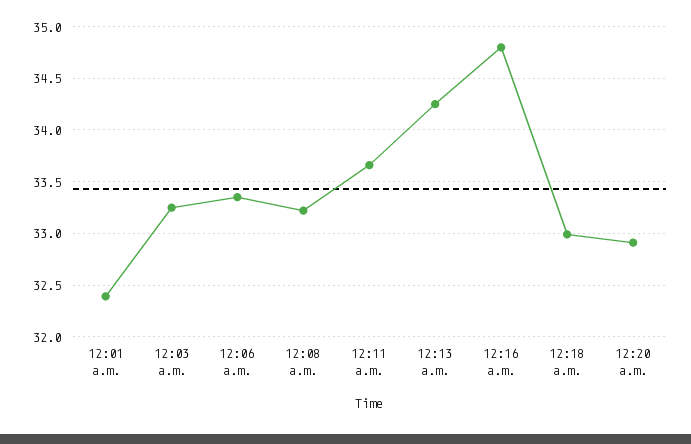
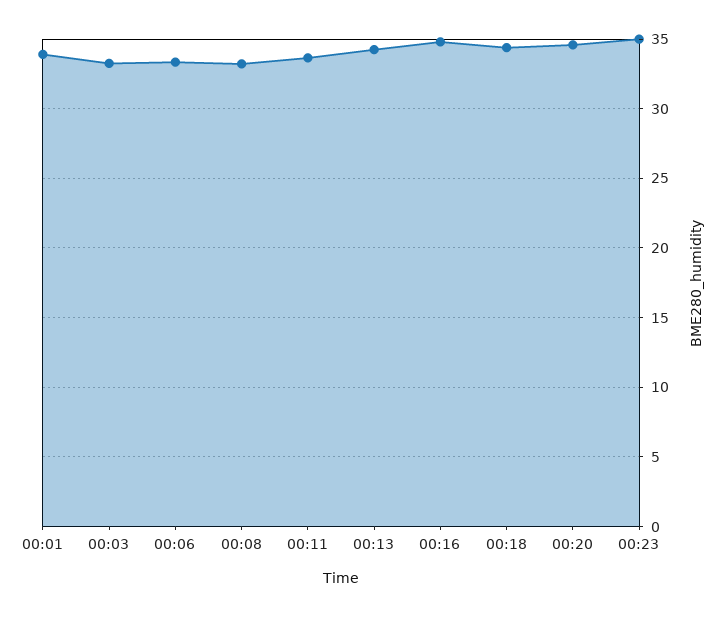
12:01 a.m.: 32.4 -> 34
12:18 a.m.: 33 -> 34.5
12:20 a.m.: 32.9 -> 34.5
00:23: none -> 35

